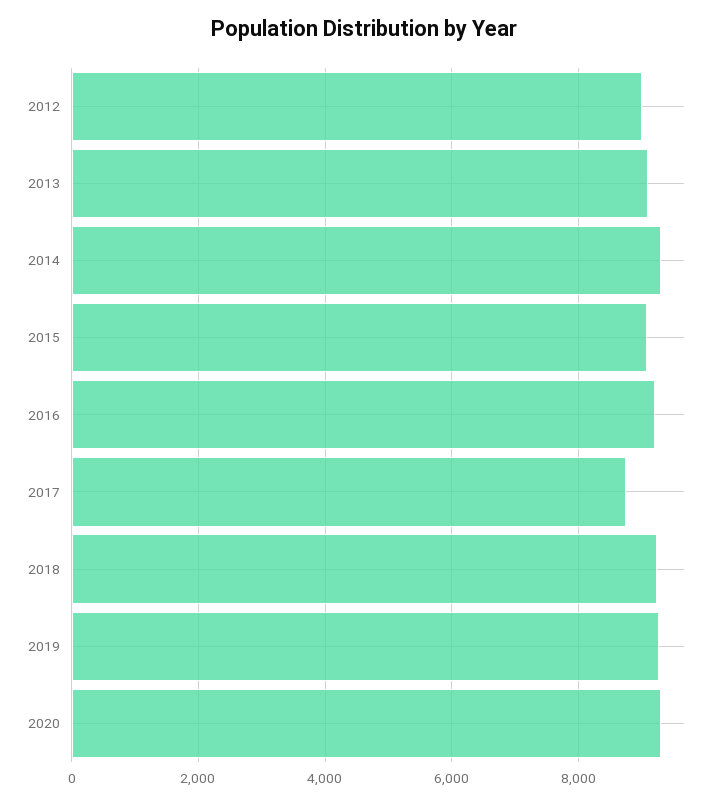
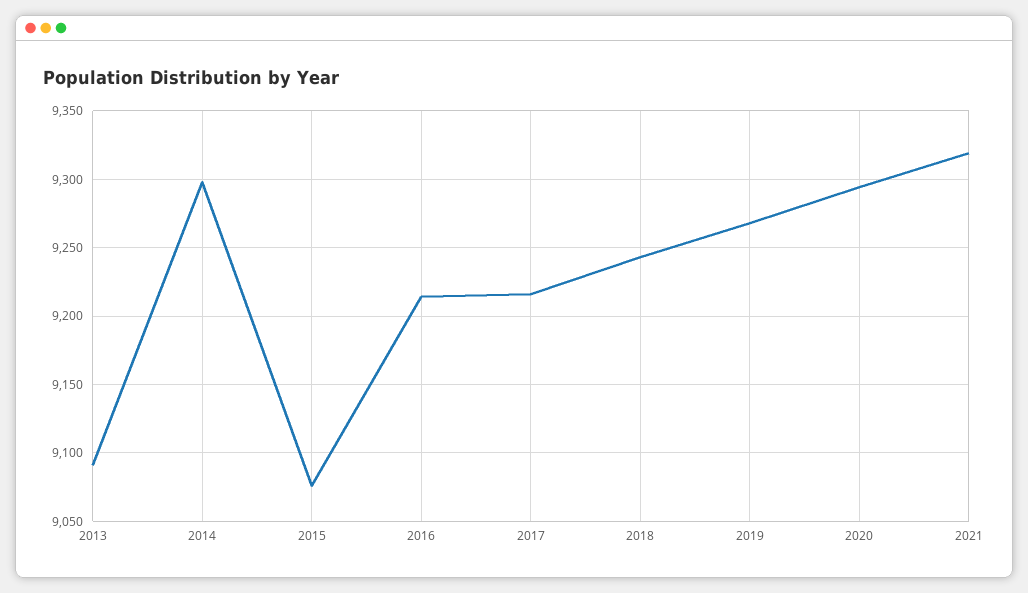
2012: 9000 -> none
2017: 8800 -> 9215
2021: none -> 9320

